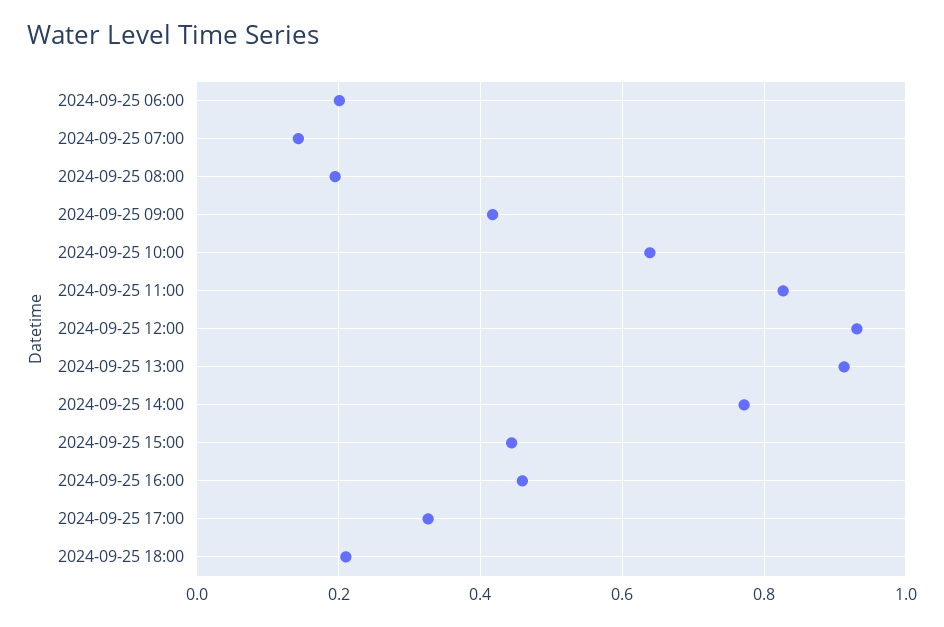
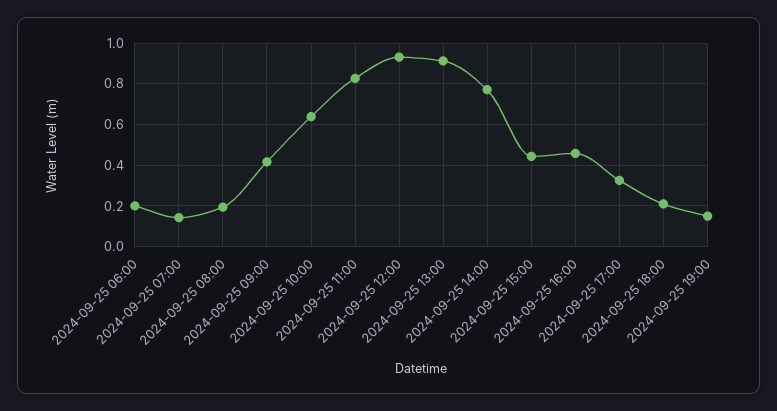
2024-09-25 19:00: none -> 0.15

